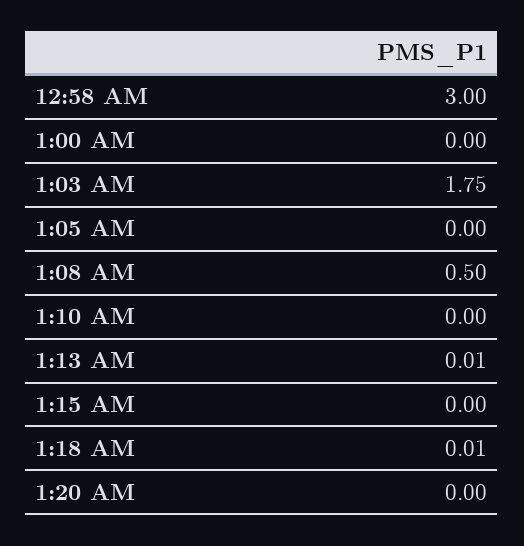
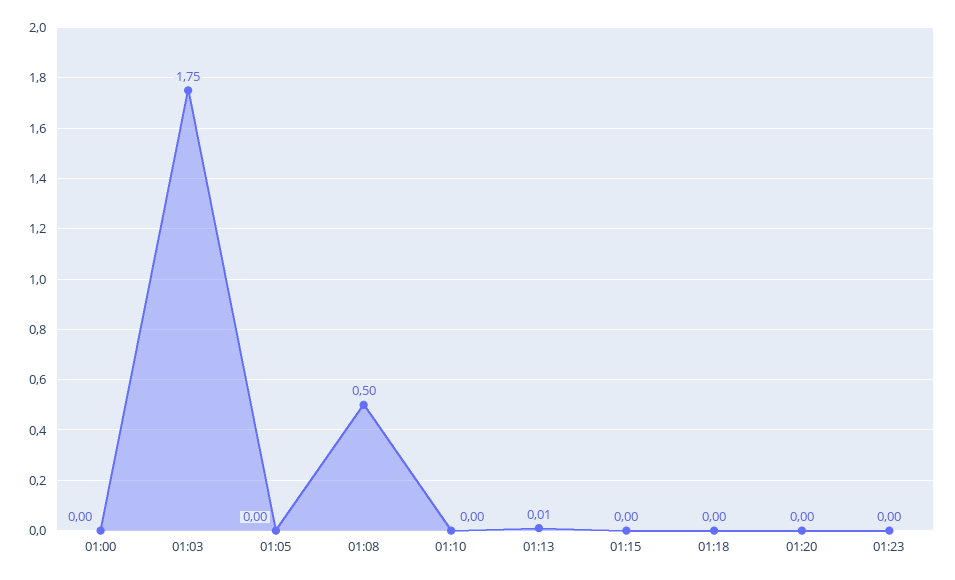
12:58 AM: 3 -> none
1:18 AM: 0.01 -> 0
01:23: none -> 0

